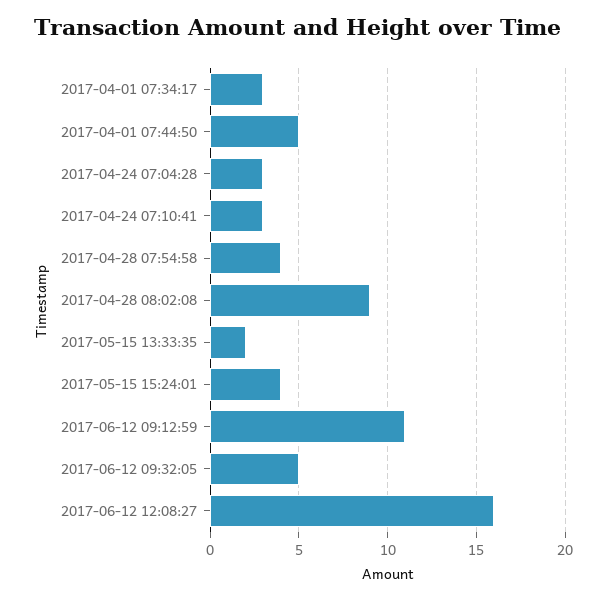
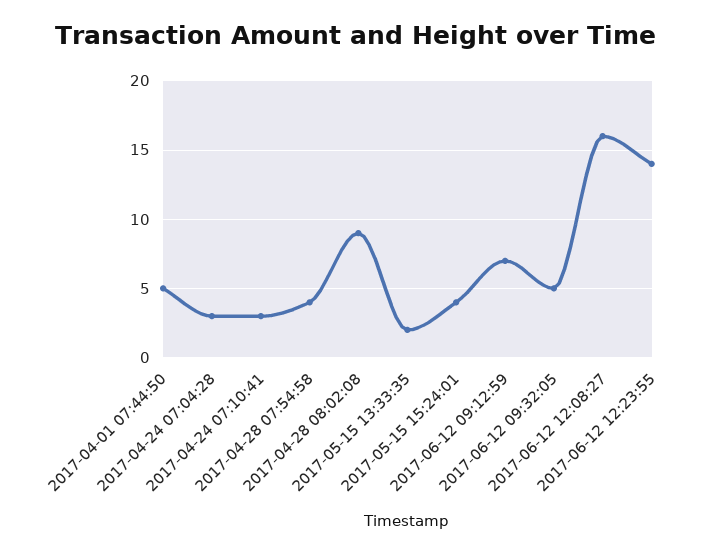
2017-04-01 07:34:17: 3 -> none
2017-06-12 09:12:59: 11 -> 7
2017-06-12 12:23:55: none -> 14

